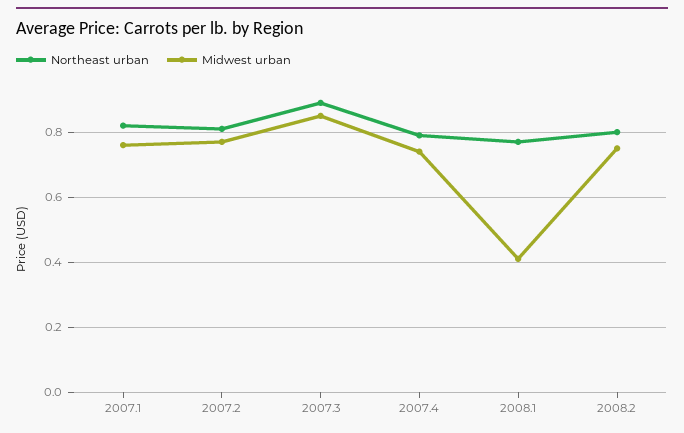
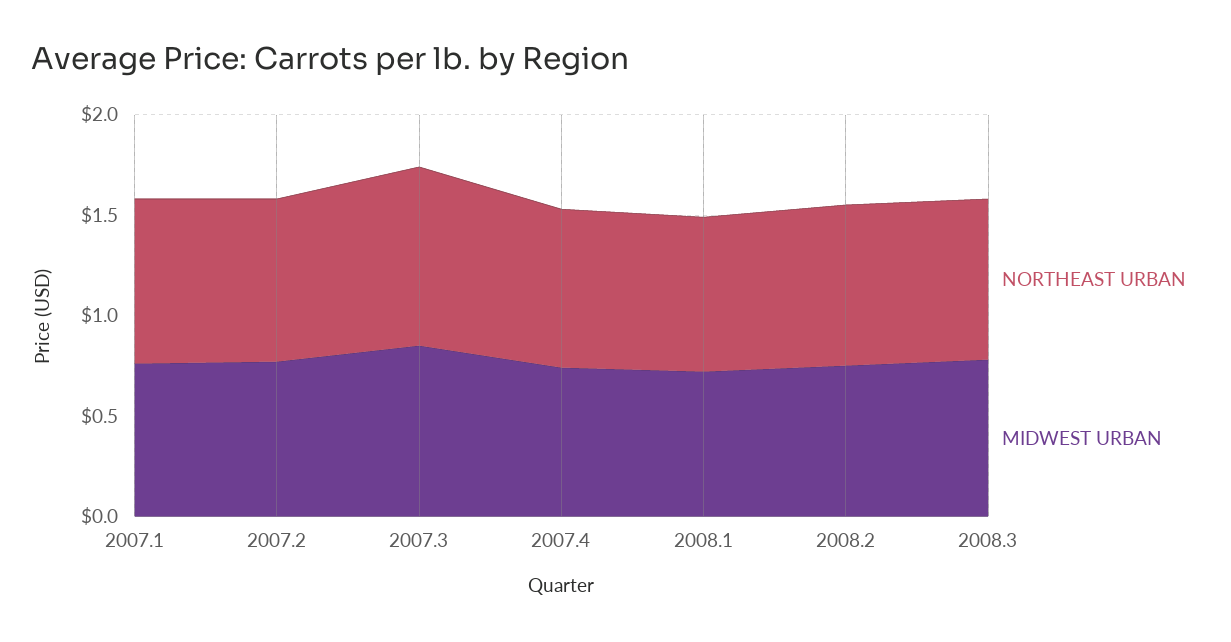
Midwest urban, 2008.1: 0.4 -> 0.7
Northeast urban, 2008.3: none -> 0.8
Midwest urban, 2008.3: none -> 0.8

